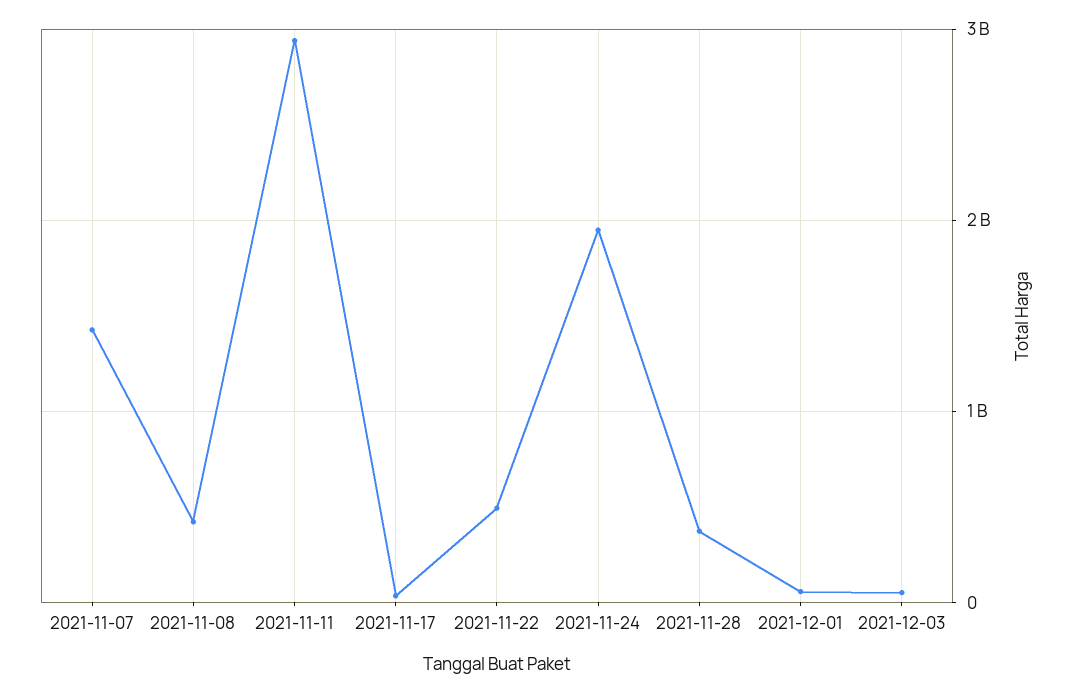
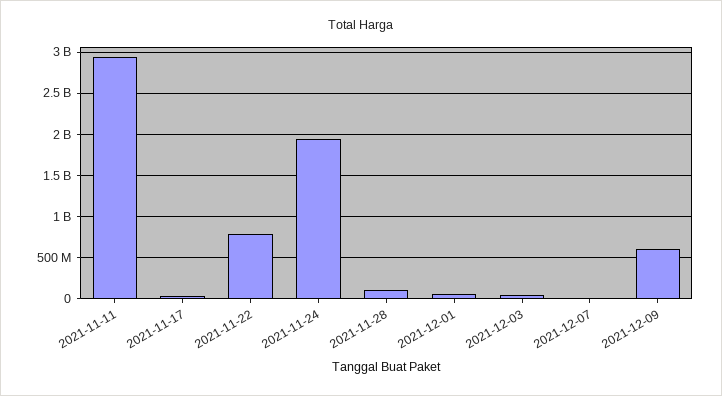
2021-11-07: 1400000000 -> none
2021-11-08: 400000000 -> none
2021-11-22: 500000000 -> 800000000
2021-11-28: 400000000 -> 100000000
2021-12-07: none -> 0
2021-12-09: none -> 600000000

